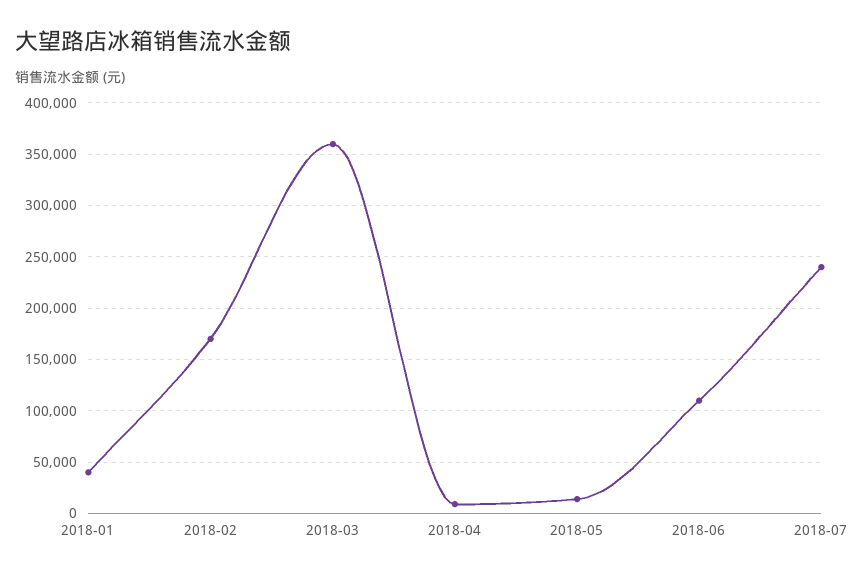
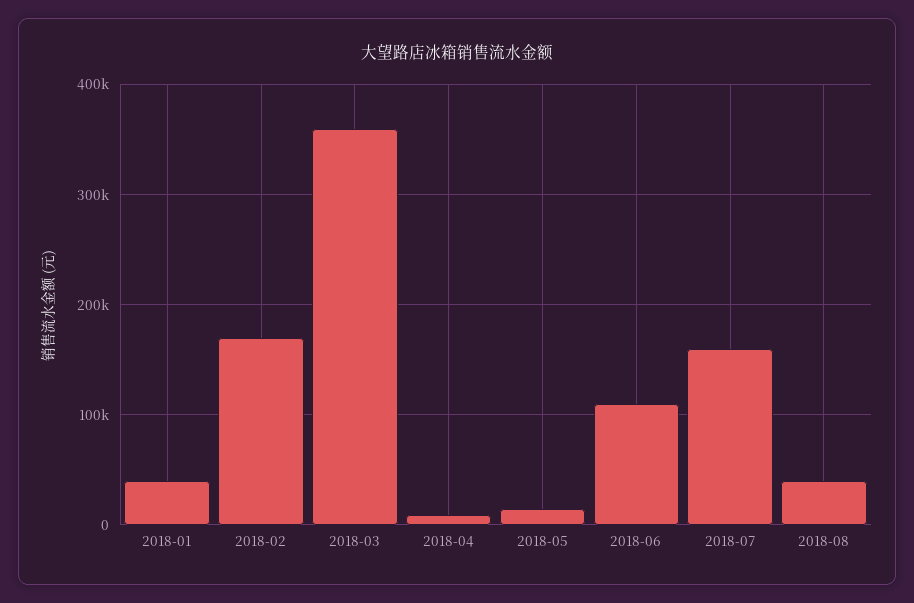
2018-07: 240000 -> 160000
2018-08: none -> 40000

